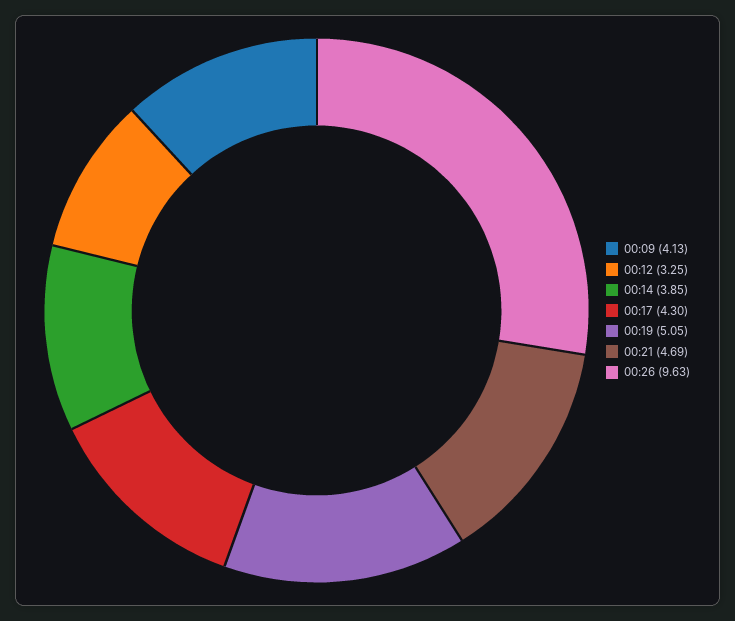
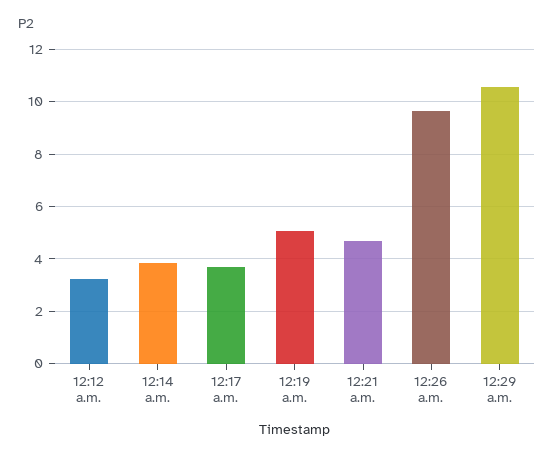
00:09: 4.13 -> none
00:17: 4.3 -> 3.75
12:29 a.m.: none -> 10.5

